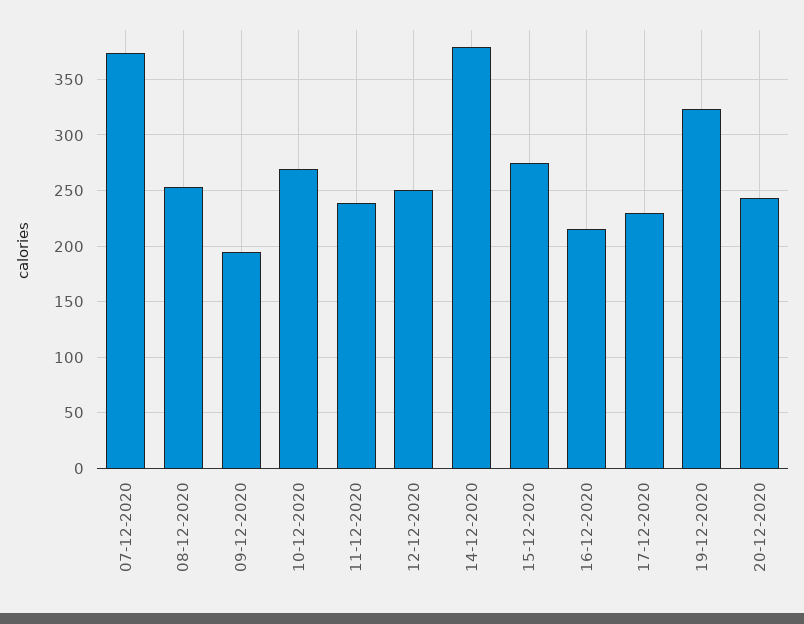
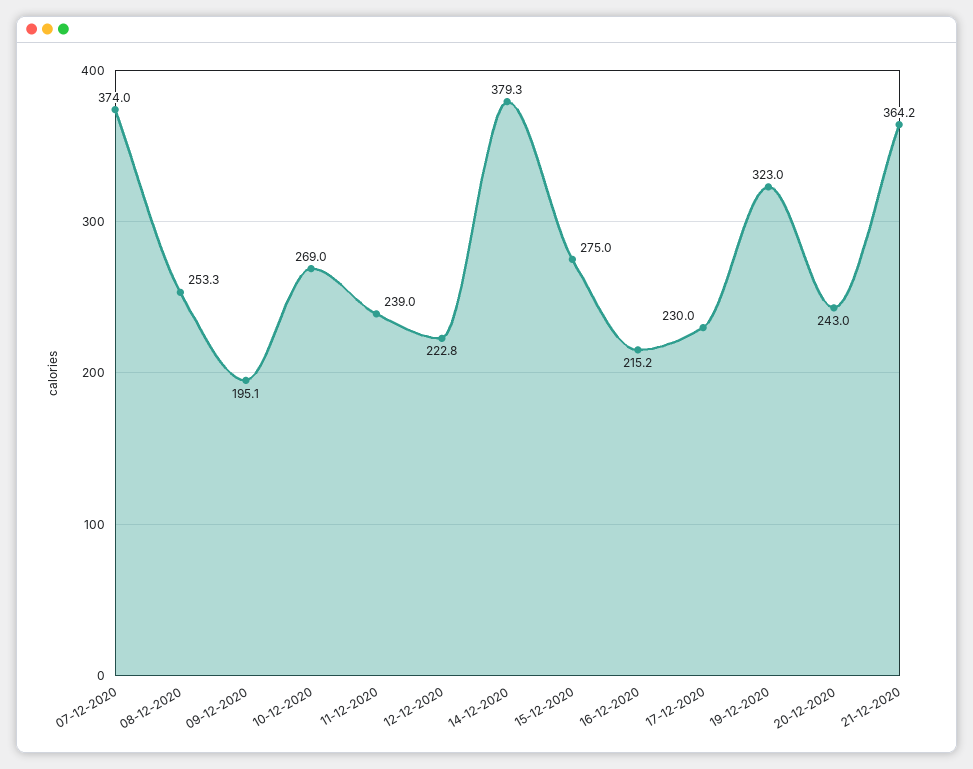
12-12-2020: 250 -> 222.8
21-12-2020: none -> 364.2

